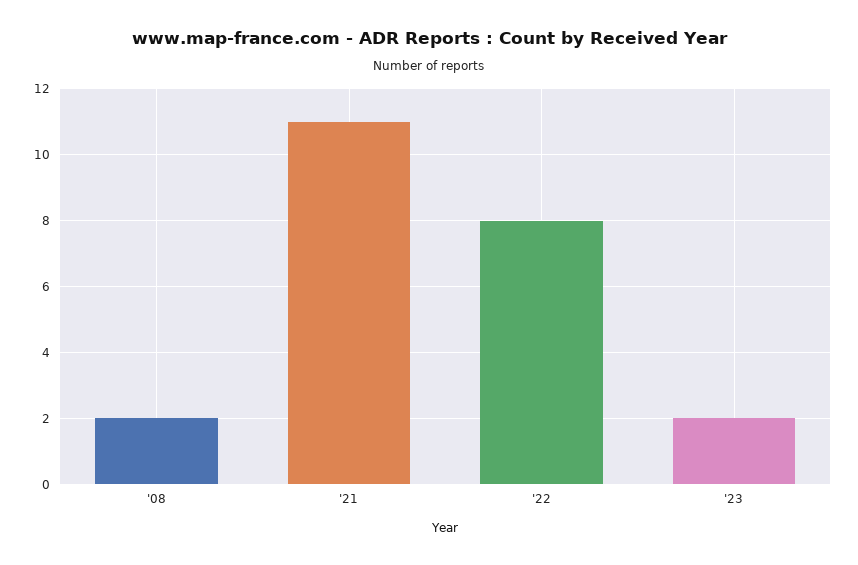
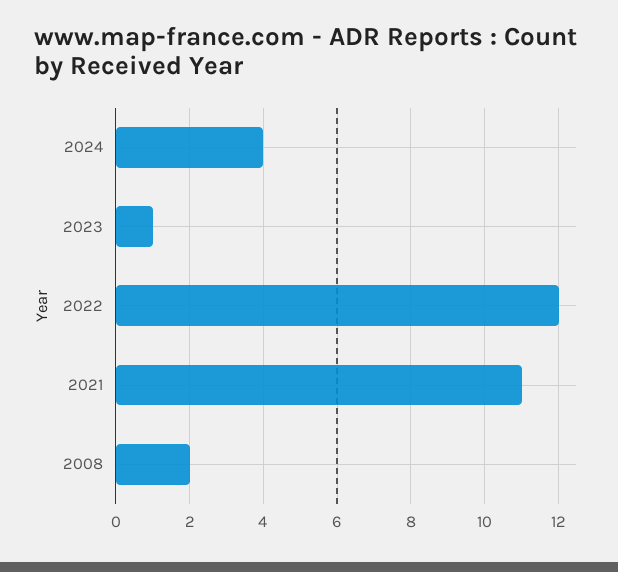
'22: 8 -> 12
'23: 2 -> 1
2024: none -> 4

